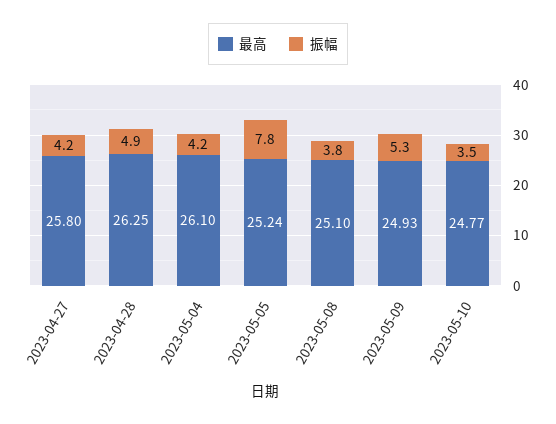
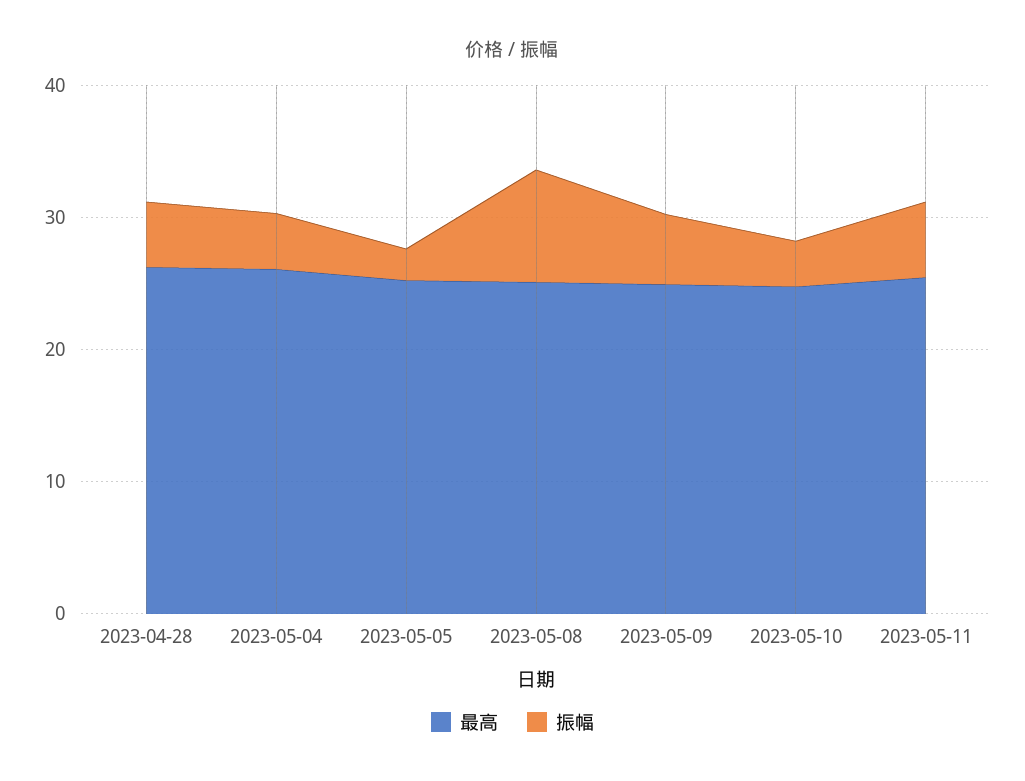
最高, 2023-04-27: 25.8 -> none
振幅, 2023-04-27: 4.2 -> none
振幅, 2023-05-05: 7.8 -> 2
振幅, 2023-05-08: 3.8 -> 8
最高, 2023-05-11: none -> 26
振幅, 2023-05-11: none -> 6

